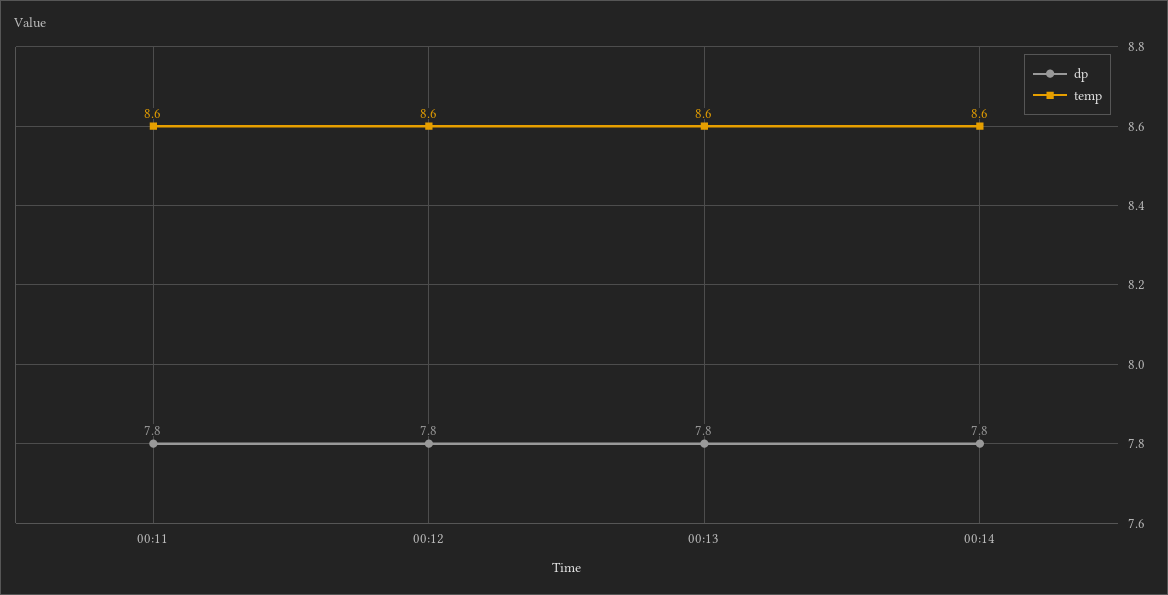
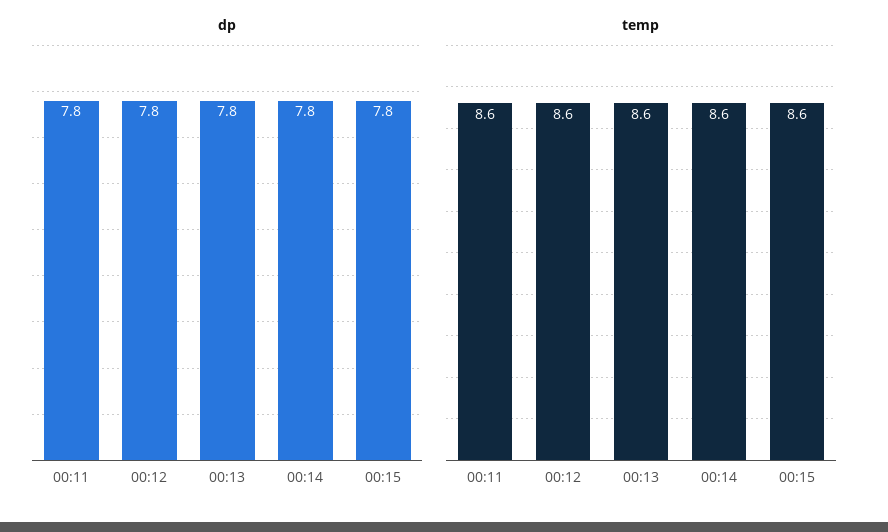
dp, 00:15: none -> 7.8
temp, 00:15: none -> 8.6

